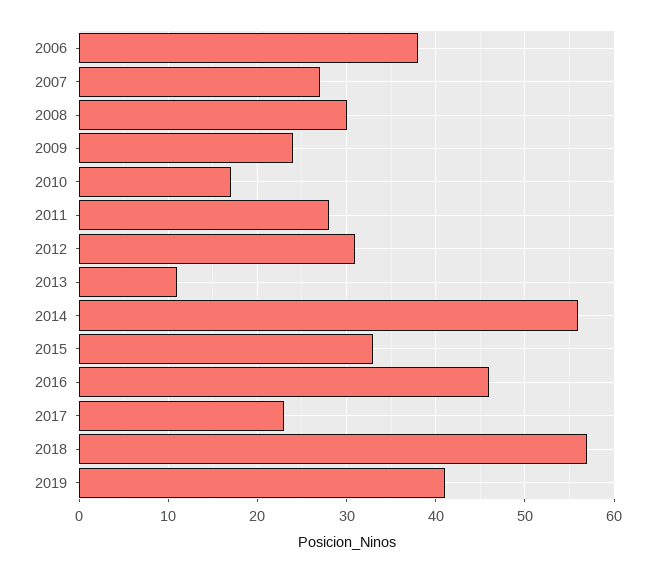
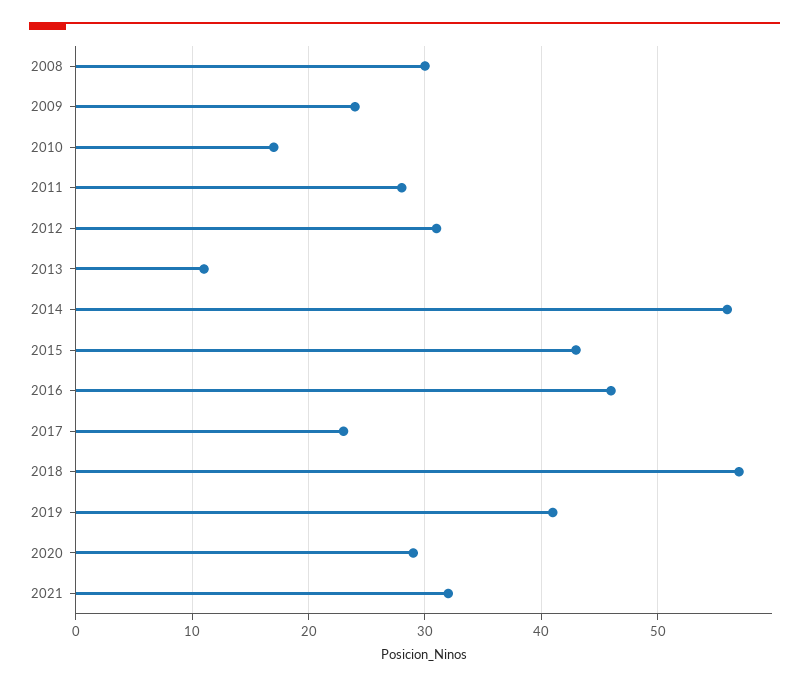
2006: 38 -> none
2007: 27 -> none
2015: 33 -> 43
2020: none -> 29
2021: none -> 32

